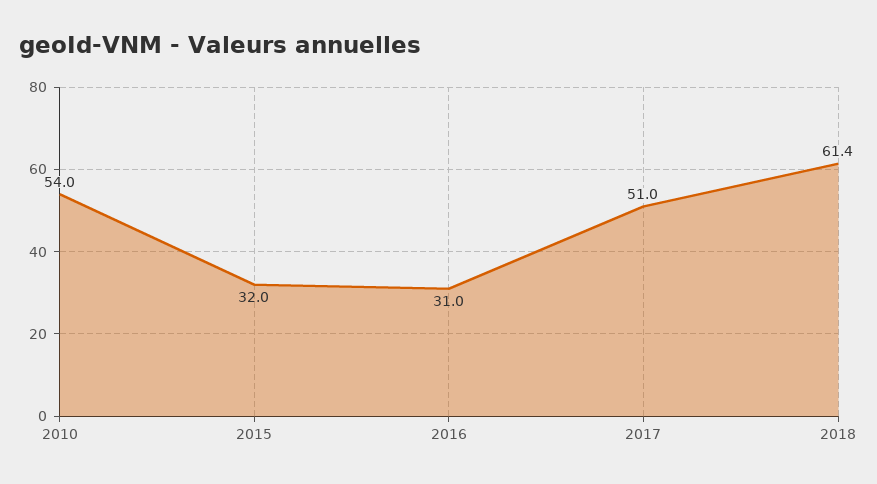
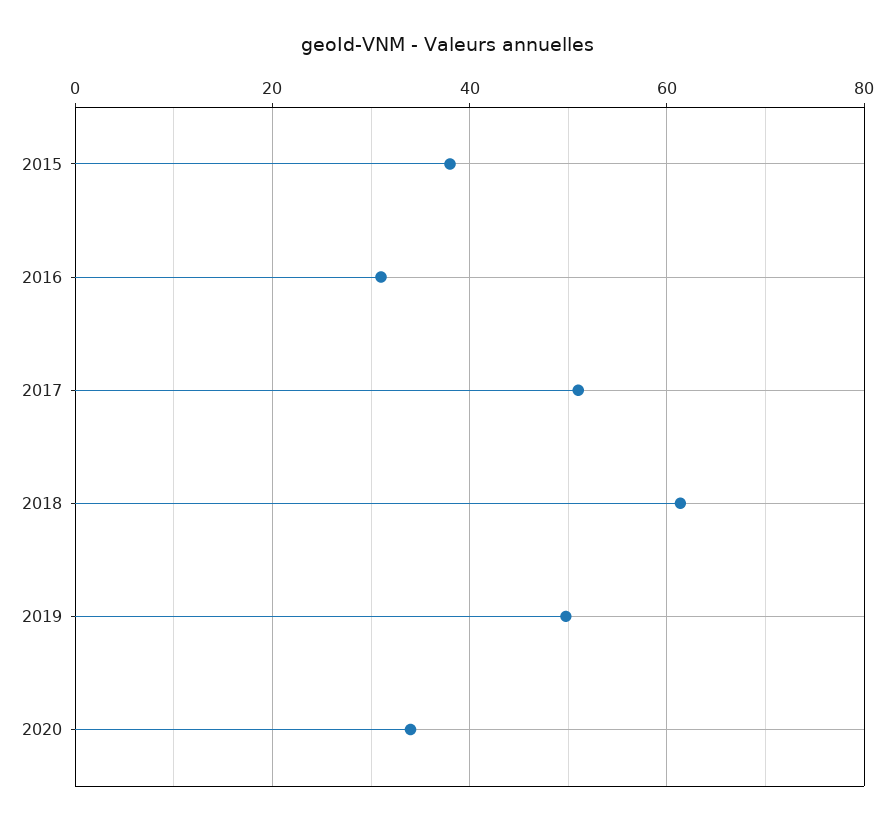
2010: 54 -> none
2015: 32 -> 38
2019: none -> 50
2020: none -> 34

